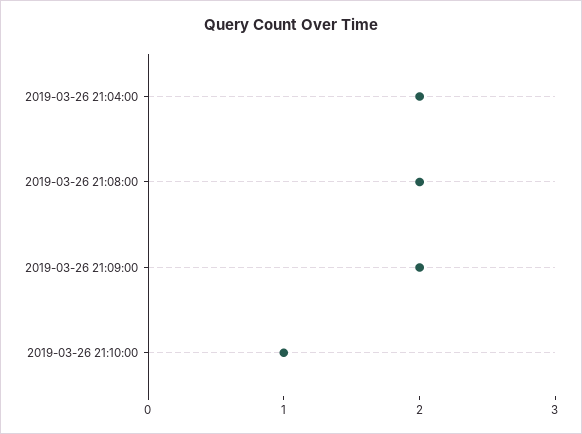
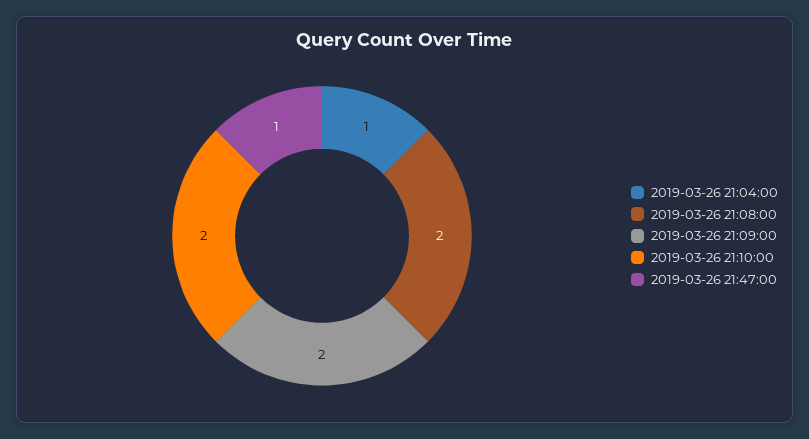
2019-03-26 21:04:00: 2 -> 1
2019-03-26 21:10:00: 1 -> 2
2019-03-26 21:47:00: none -> 1

